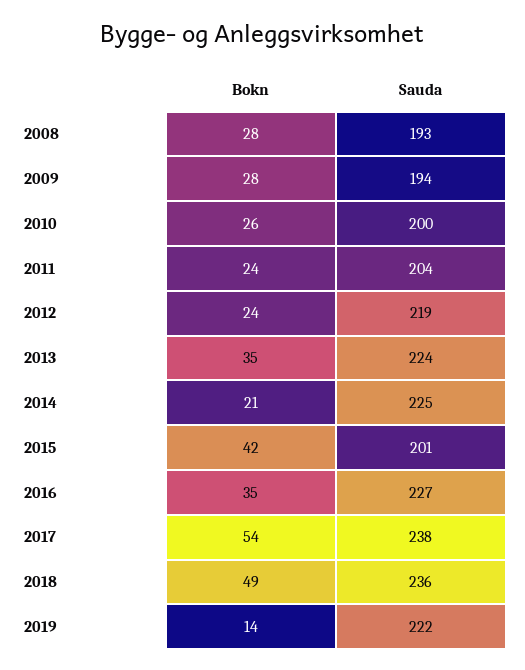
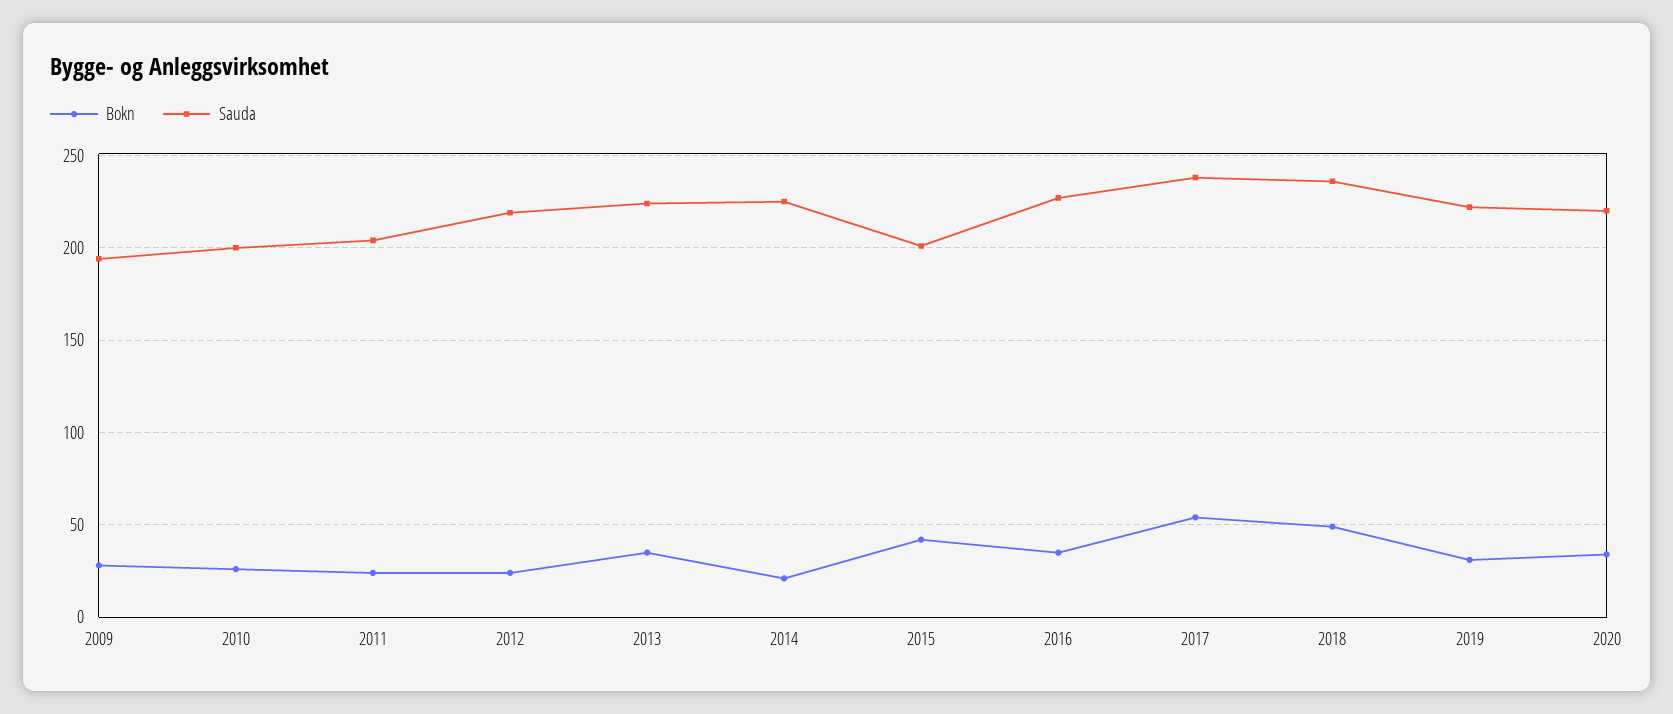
Bokn, 2008: 28 -> none
Sauda, 2008: 193 -> none
Bokn, 2019: 14 -> 30
Bokn, 2020: none -> 35
Sauda, 2020: none -> 220

